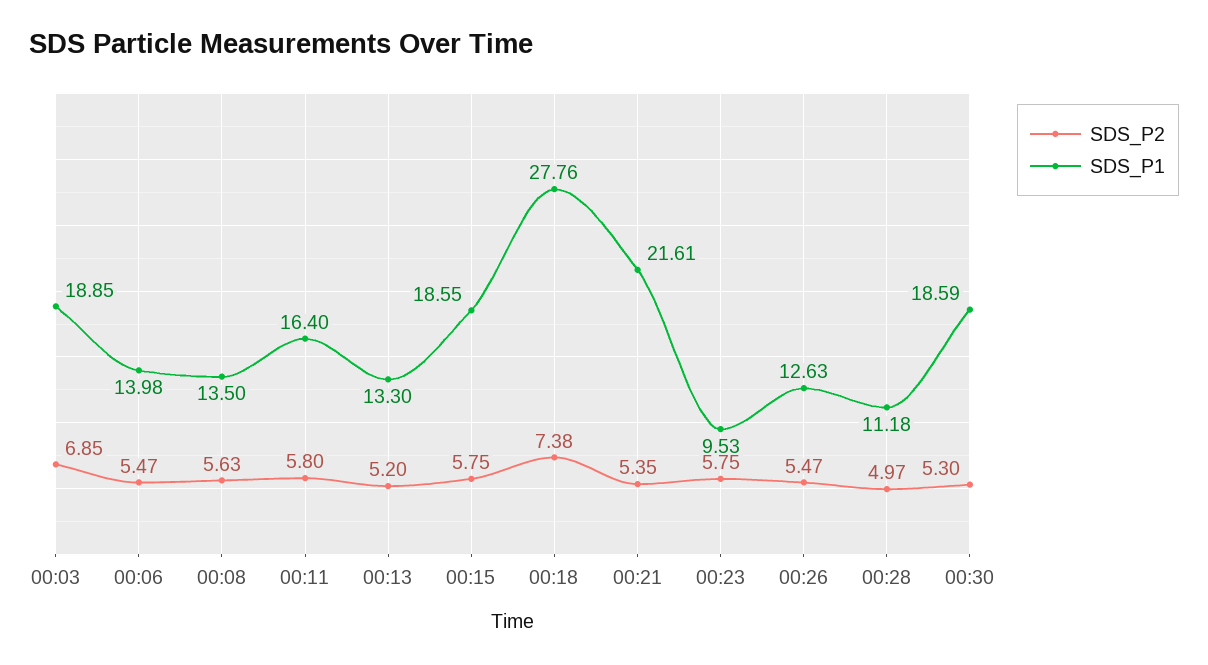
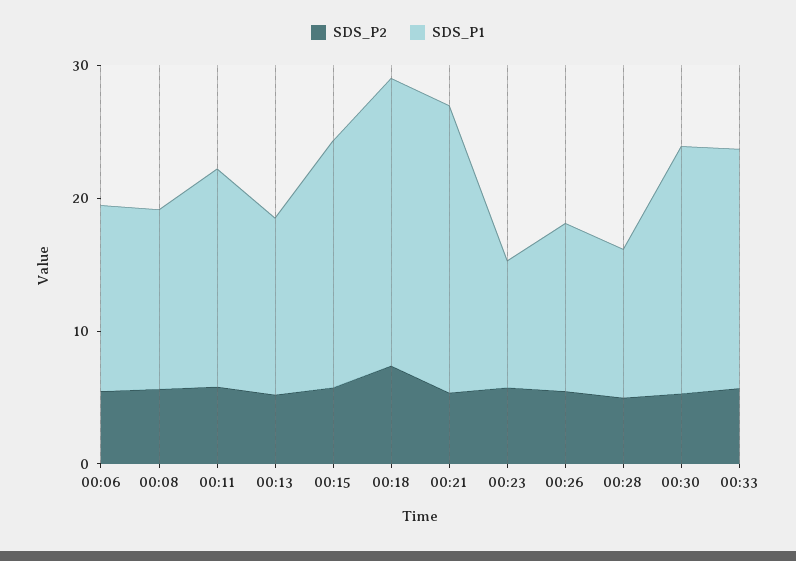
SDS_P2, 00:03: 6.85 -> none
SDS_P1, 00:03: 18.85 -> none
SDS_P1, 00:18: 27.76 -> 22
SDS_P2, 00:33: none -> 6
SDS_P1, 00:33: none -> 18

